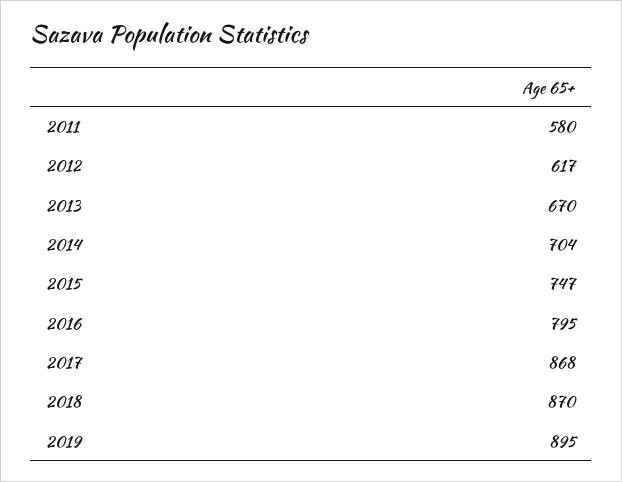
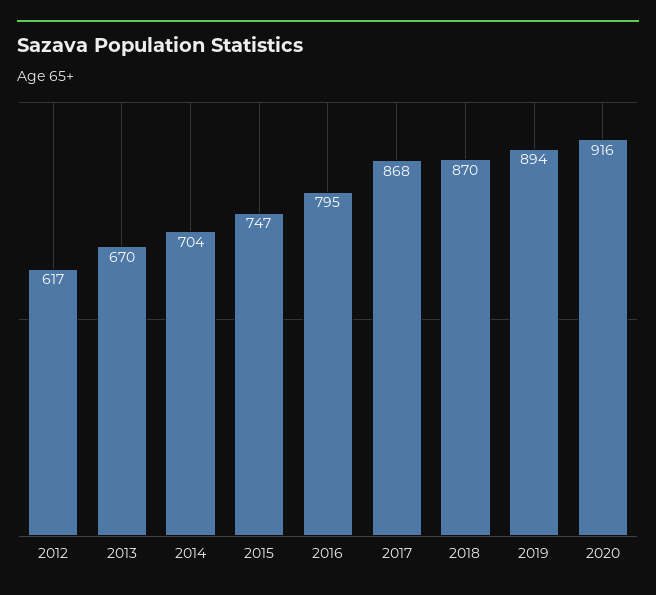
2011: 580 -> none
2019: 895 -> 894
2020: none -> 916

